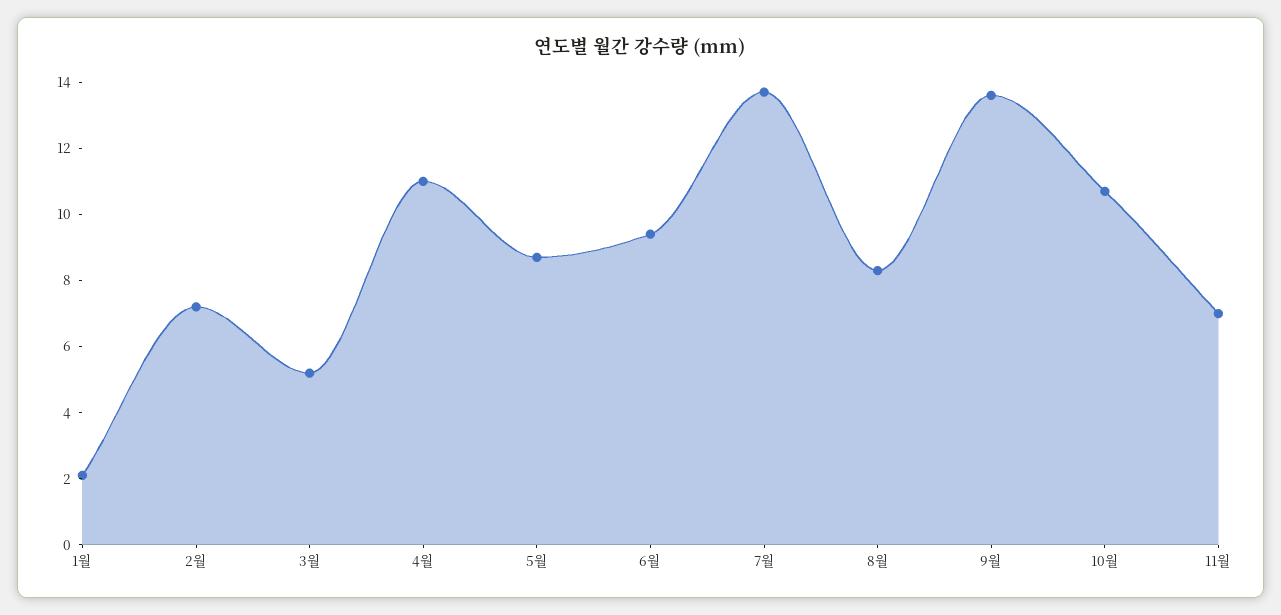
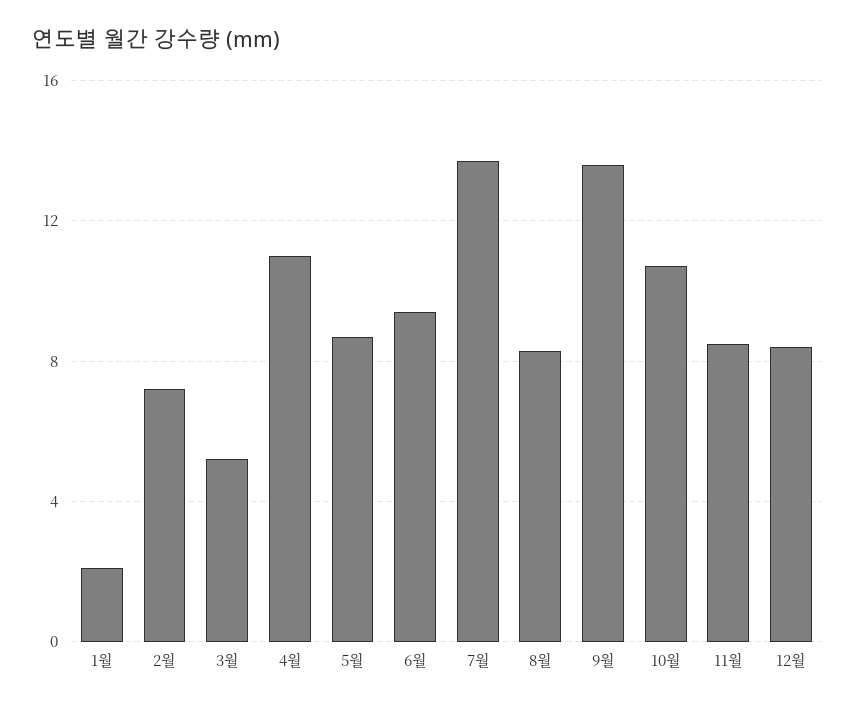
11월: 7 -> 8.5
12월: none -> 8.5

